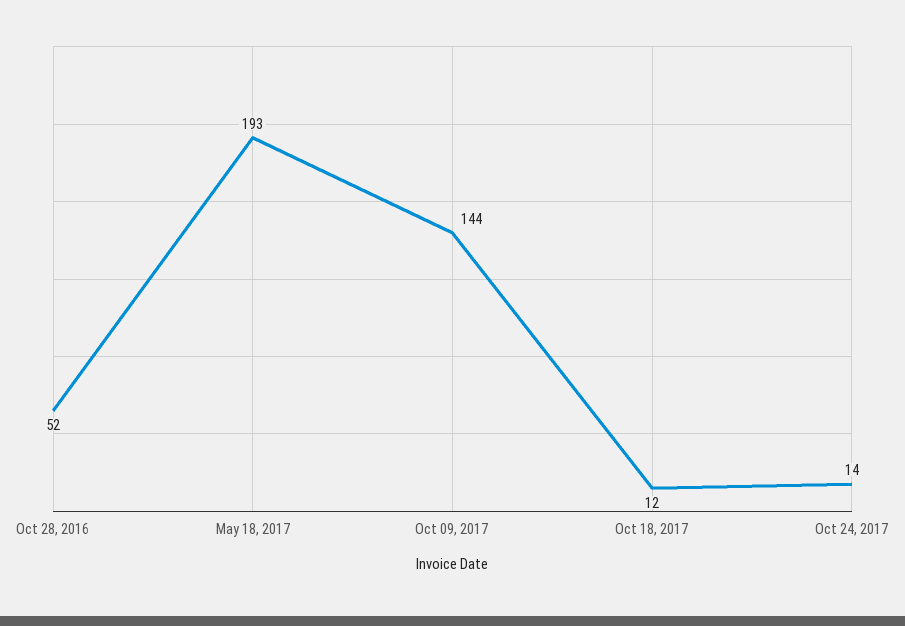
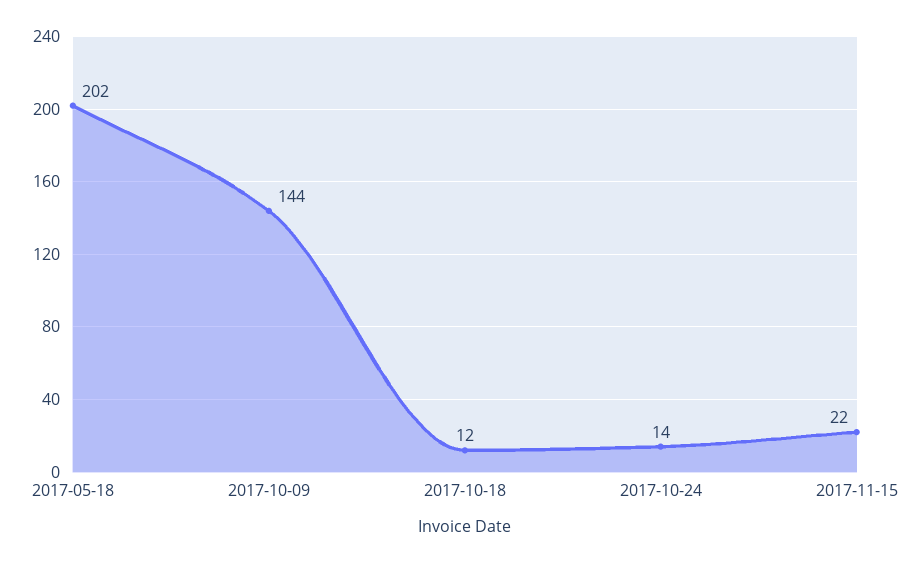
Oct 28, 2016: 52 -> none
May 18, 2017: 193 -> 202
2017-11-15: none -> 22

